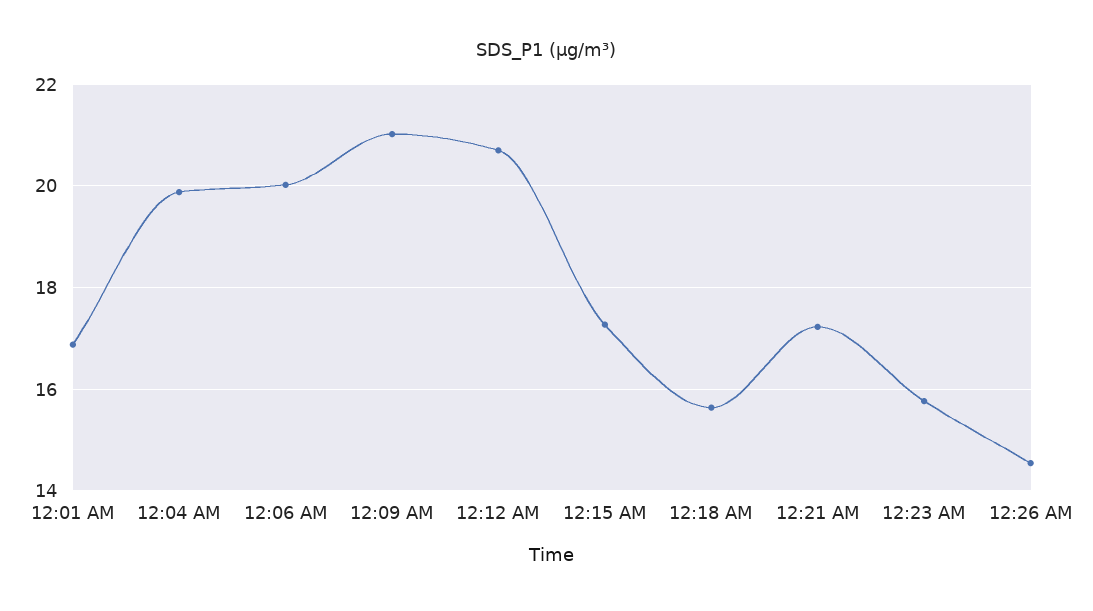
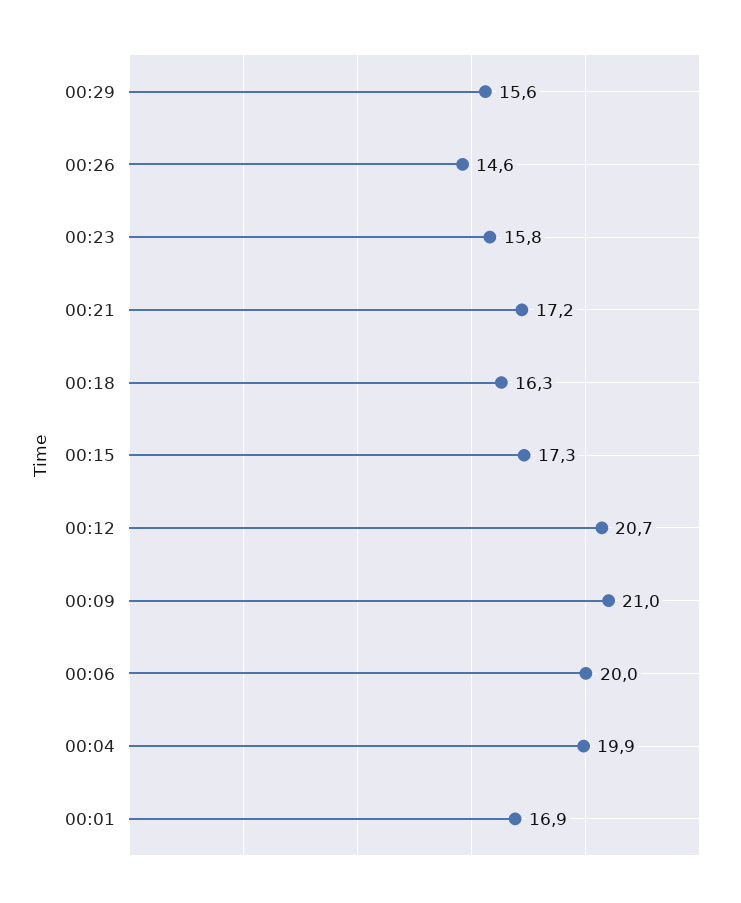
12:18 AM: 15.6 -> 16.3
00:29: none -> 15.6

